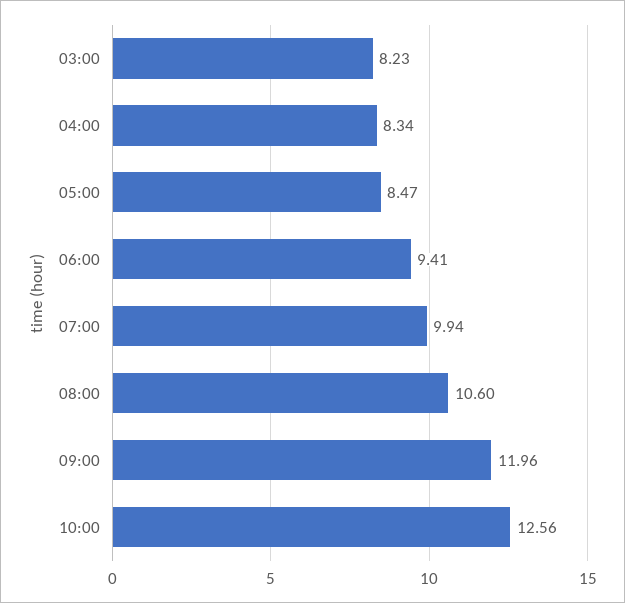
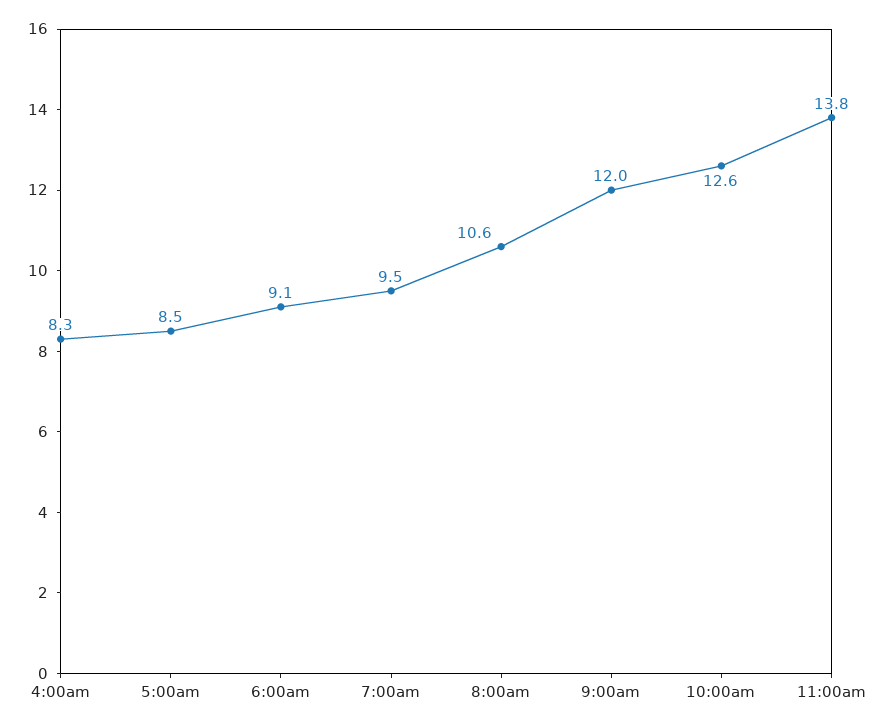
03:00: 8.23 -> none
06:00: 9.41 -> 9.1
07:00: 9.94 -> 9.5
11:00am: none -> 13.8

